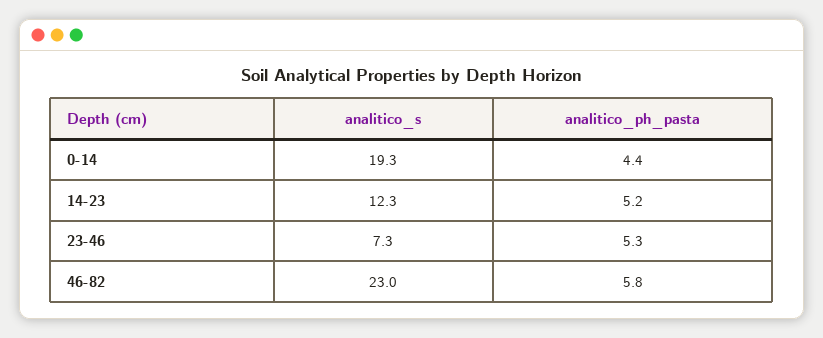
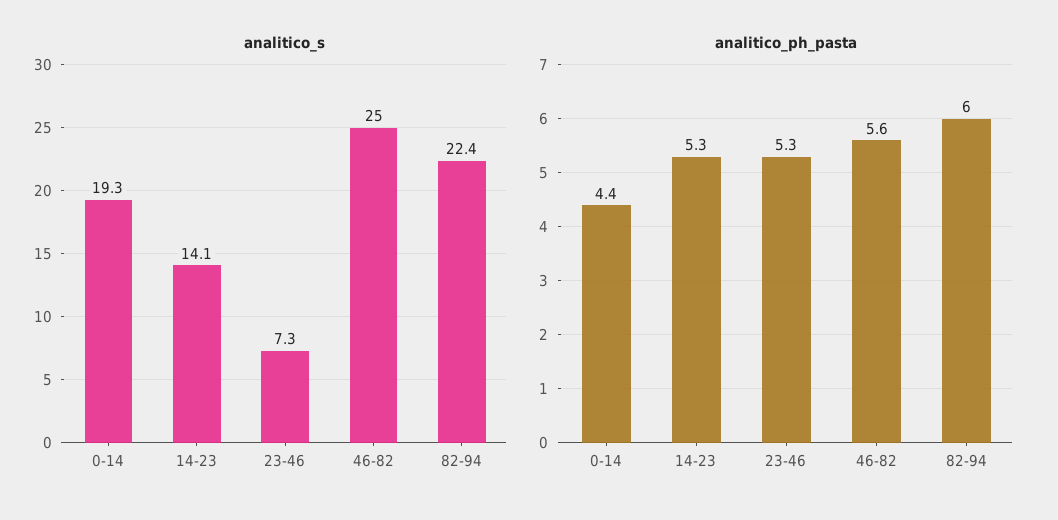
analitico_s, 14-23: 12.3 -> 14.1
analitico_ph_pasta, 14-23: 5.2 -> 5.3
analitico_s, 46-82: 23 -> 25
analitico_ph_pasta, 46-82: 5.8 -> 5.6
analitico_s, 82-94: none -> 22.4
analitico_ph_pasta, 82-94: none -> 6

